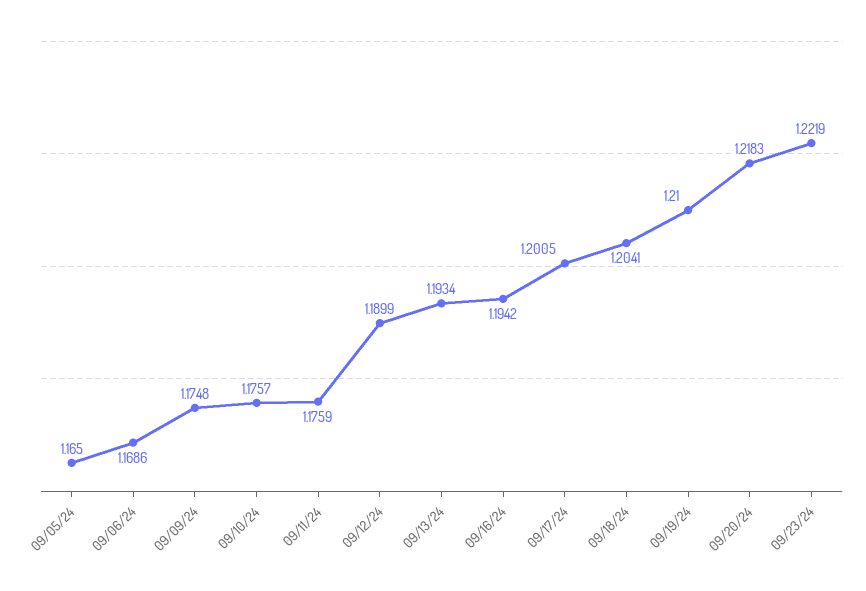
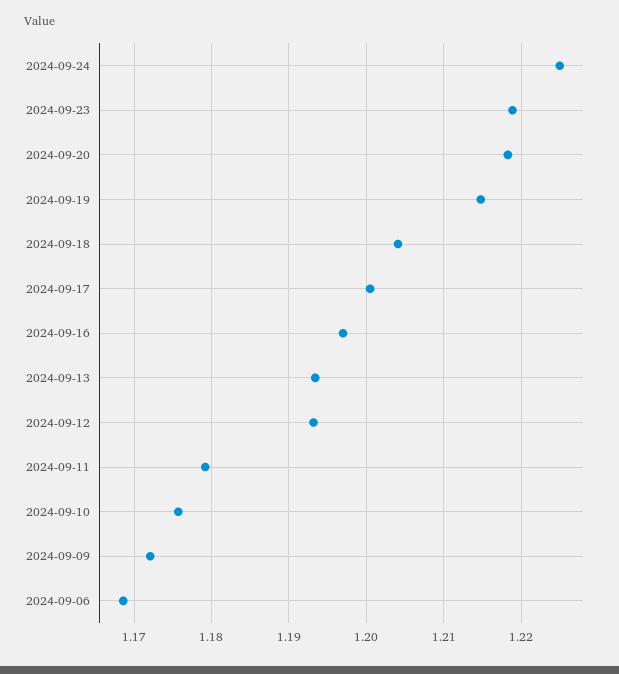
09/05/24: 1.165 -> none
09/09/24: 1.1748 -> 1.172
09/11/24: 1.1759 -> 1.179
09/12/24: 1.1899 -> 1.193
09/16/24: 1.1942 -> 1.197
09/19/24: 1.21 -> 1.215
09/23/24: 1.2219 -> 1.219
2024-09-24: none -> 1.225

